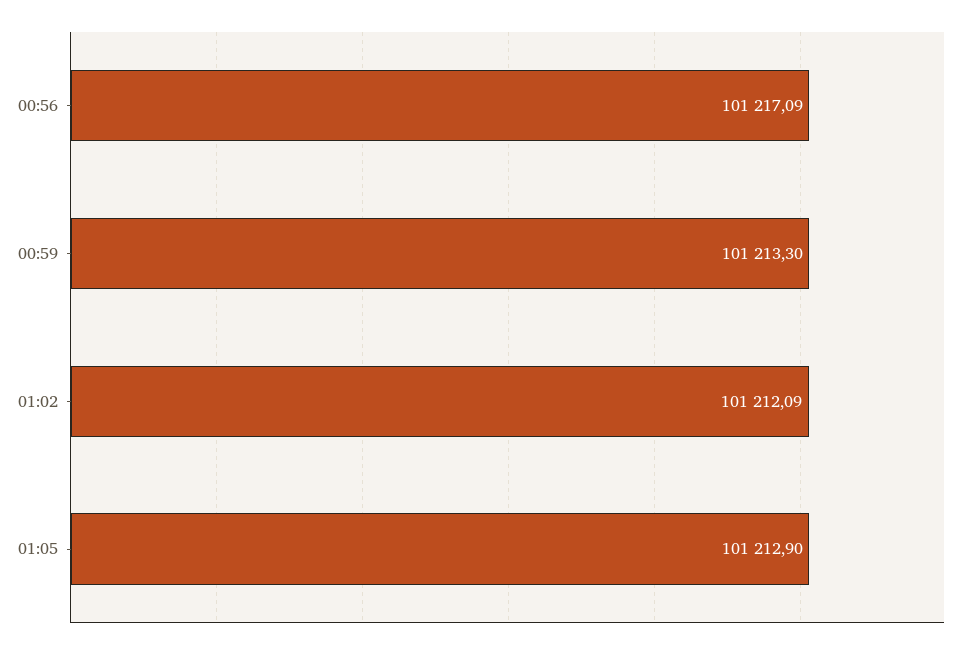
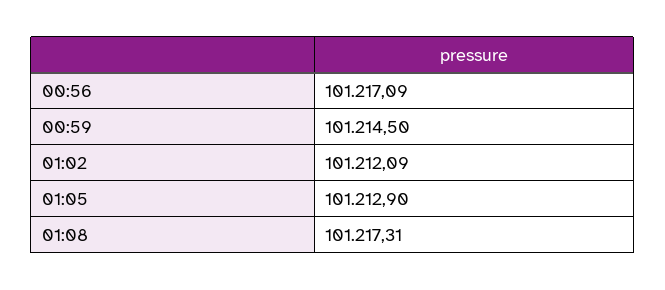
00:59: 101213.3 -> 101214.5
01:08: none -> 101217.31

